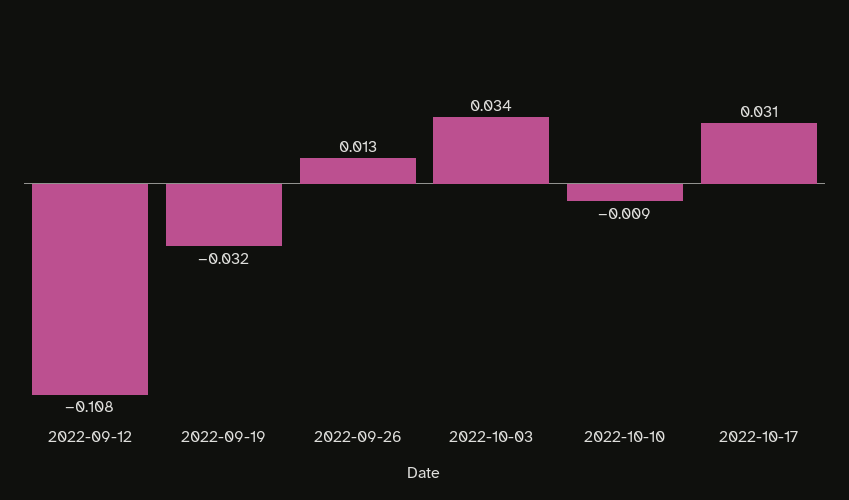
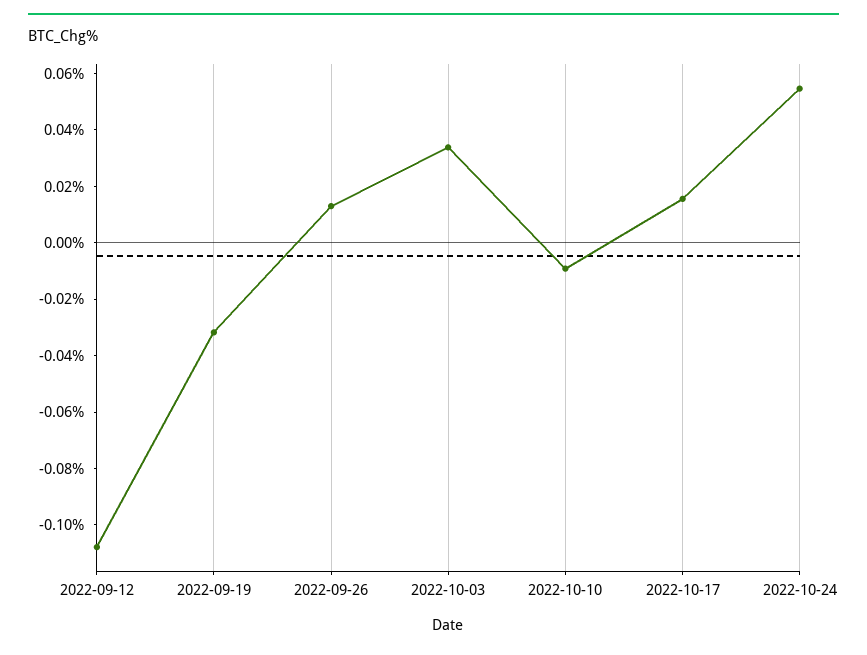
2022-10-17: 0.031 -> 0.015
2022-10-24: none -> 0.055

